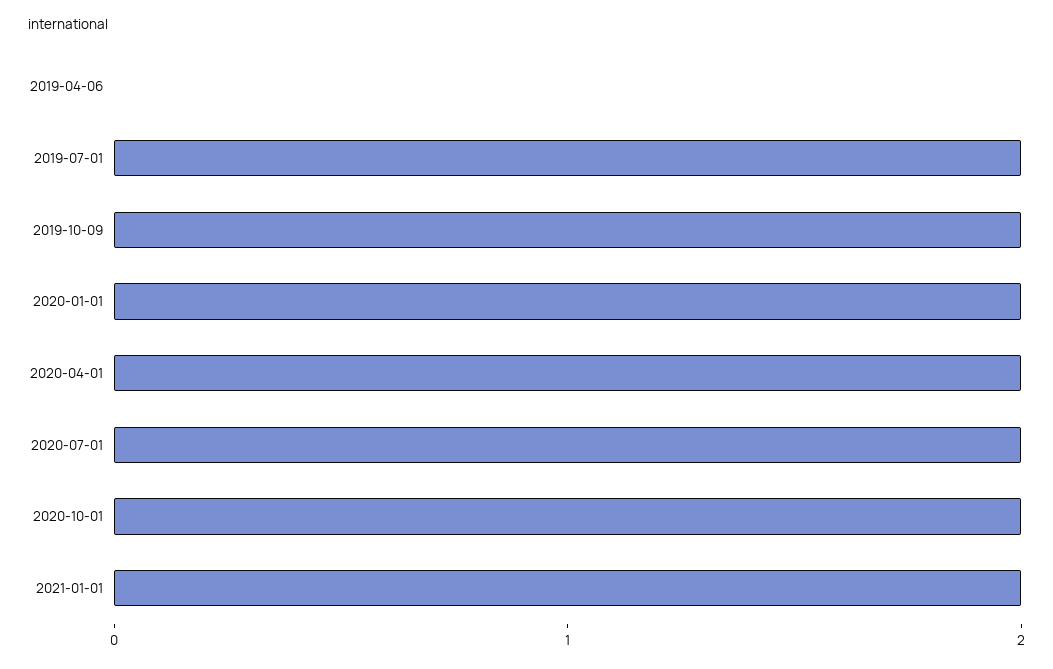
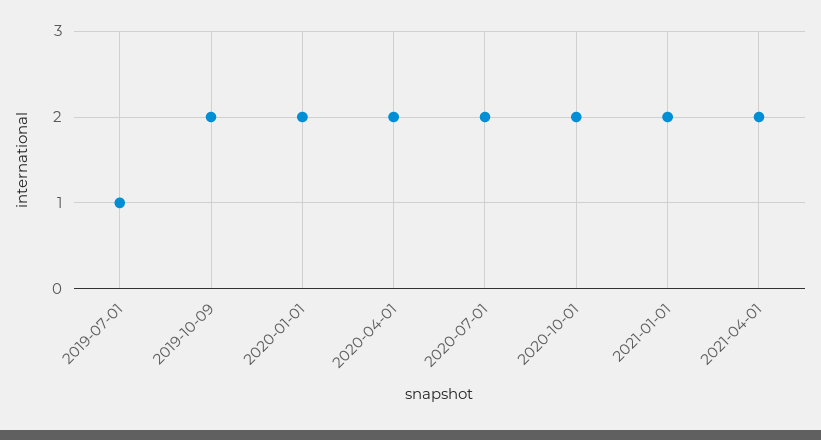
2019-04-06: 0 -> none
2019-07-01: 2 -> 1
2021-04-01: none -> 2

